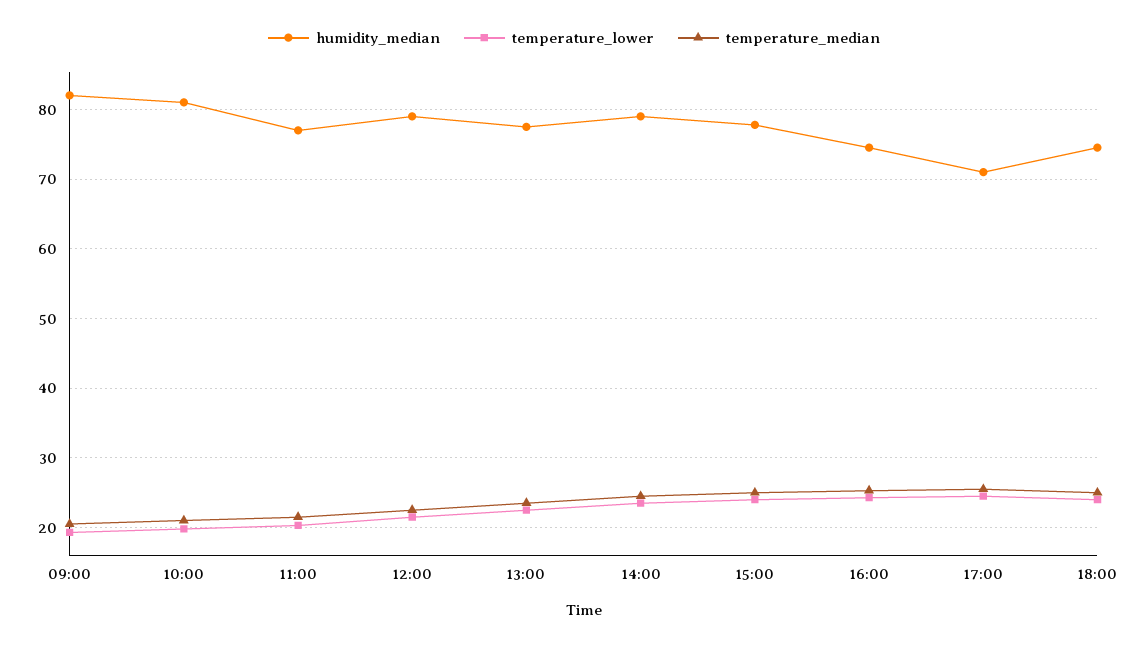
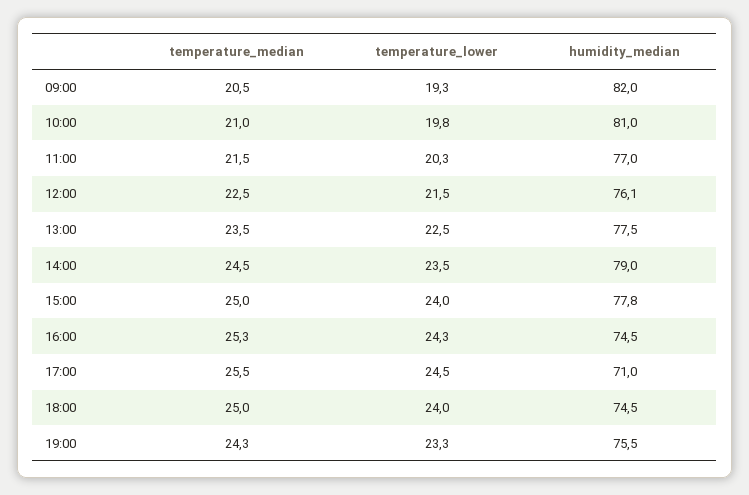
humidity_median, 12:00: 79 -> 76.1
temperature_median, 19:00: none -> 24.3
temperature_lower, 19:00: none -> 23.3
humidity_median, 19:00: none -> 75.5

